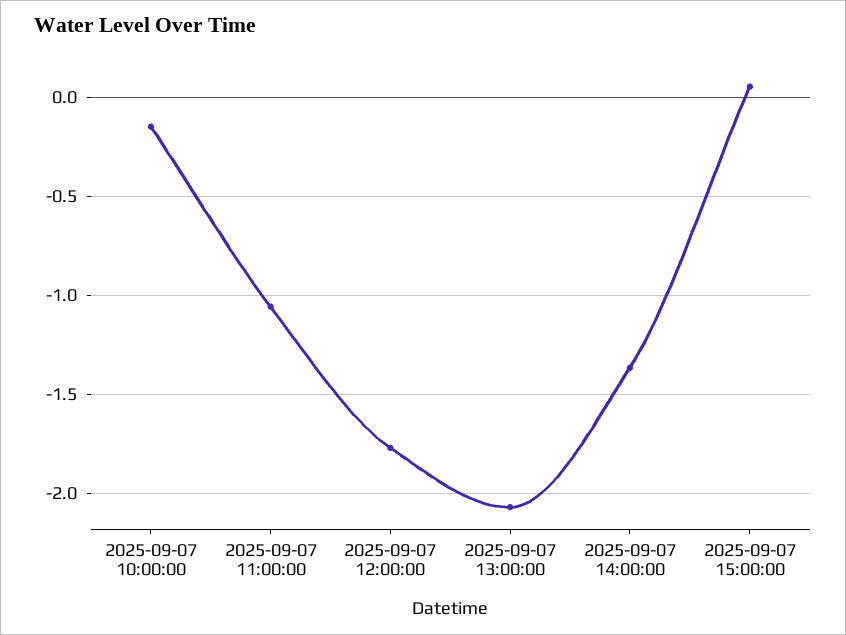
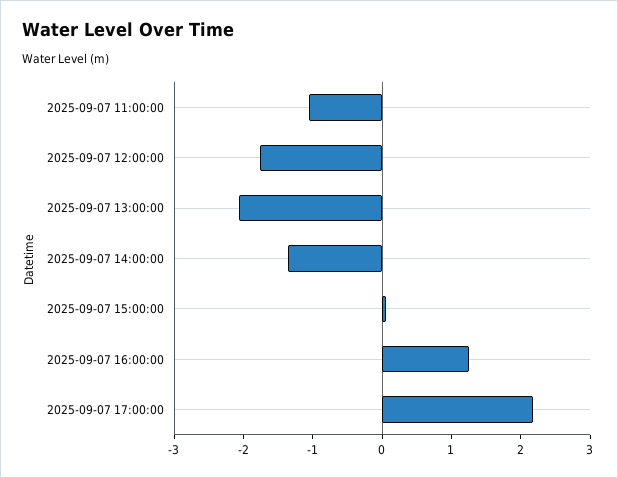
2025-09-07 10:00:00: -0.15 -> none
2025-09-07 16:00:00: none -> 1.2
2025-09-07 17:00:00: none -> 2.2

